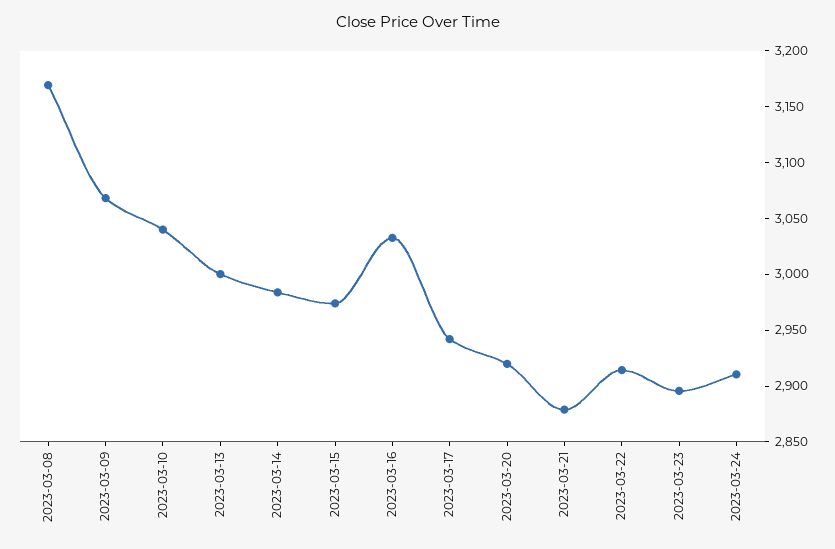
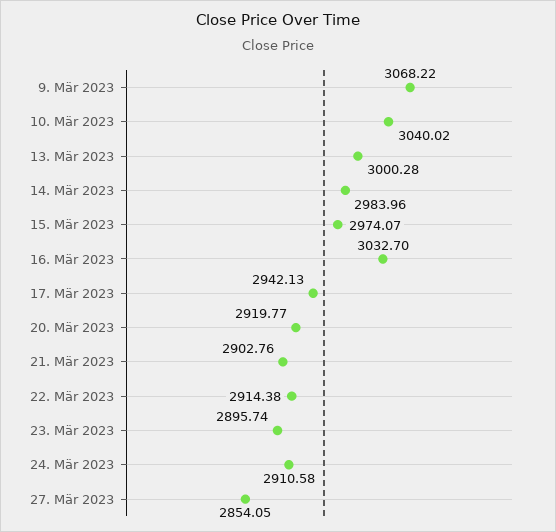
2023-03-08: 3170 -> none
2023-03-21: 2880 -> 2902.76
27. Mär 2023: none -> 2854.05

